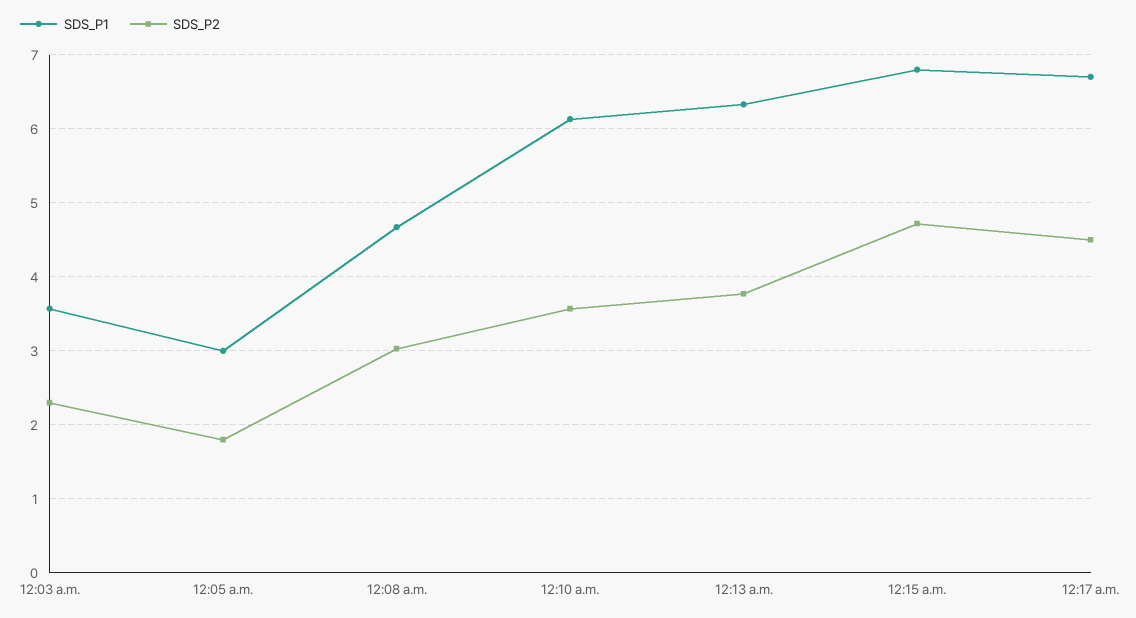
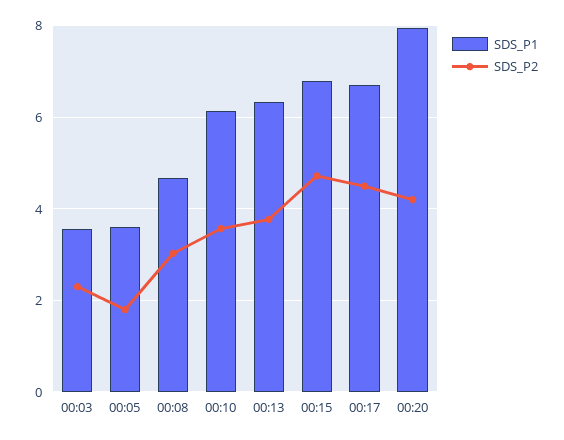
SDS_P1, 12:05 a.m.: 3 -> 3.6
SDS_P1, 00:20: none -> 8
SDS_P2, 00:20: none -> 4.2

